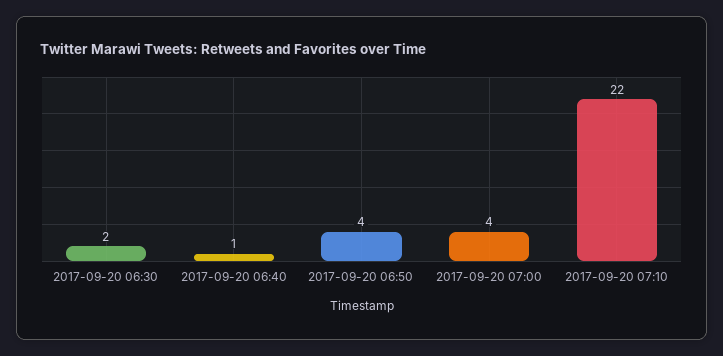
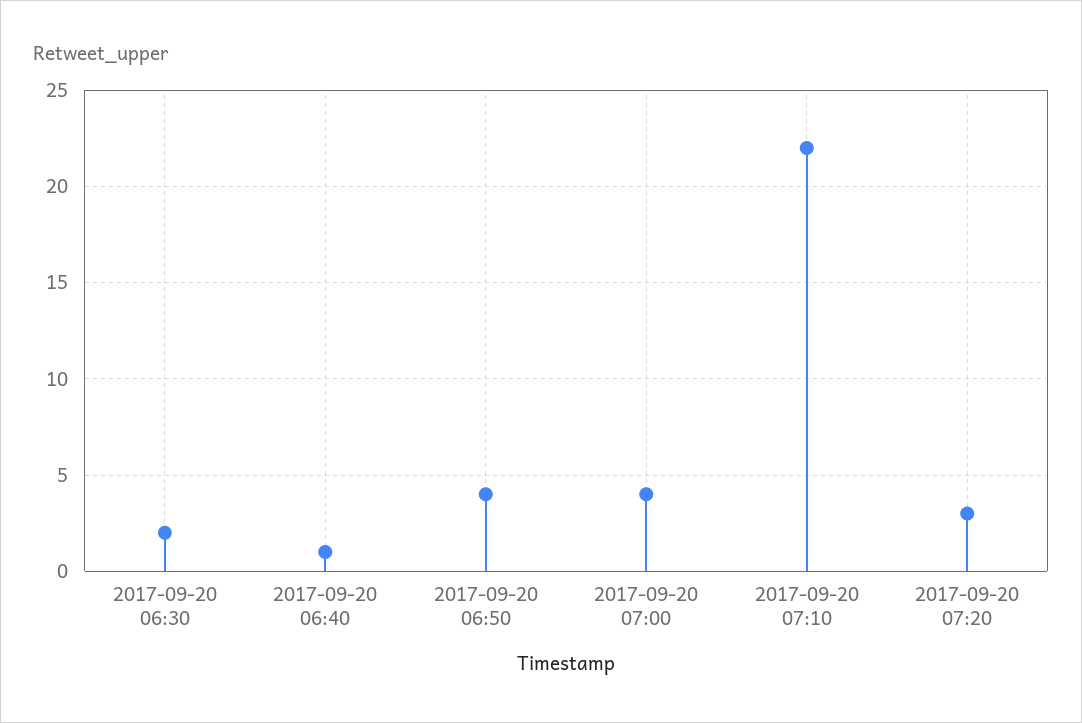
2017-09-20 07:20: none -> 3

